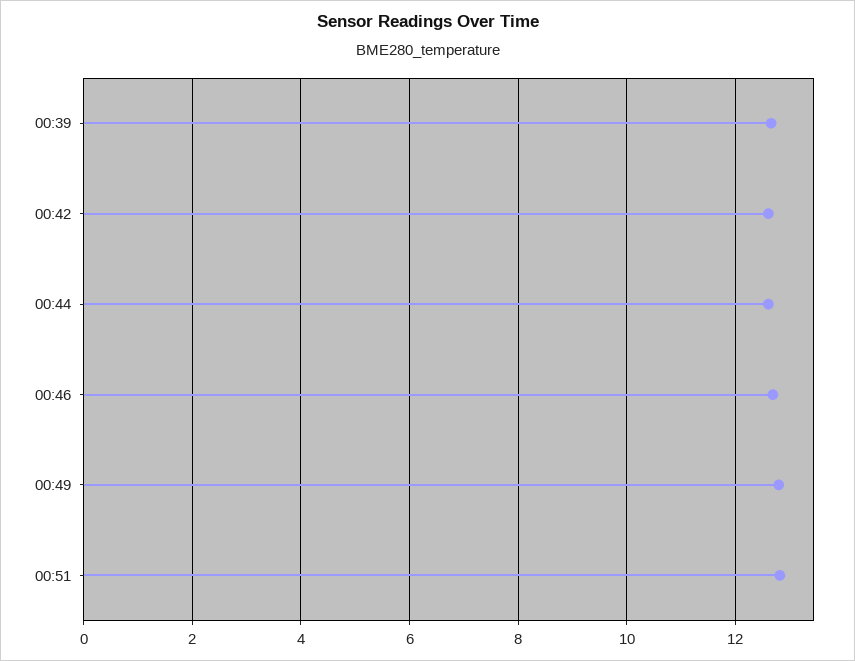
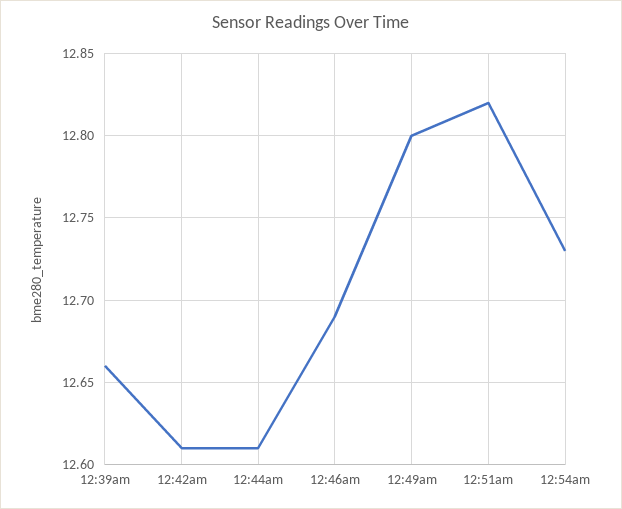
12:54am: none -> 12.73

